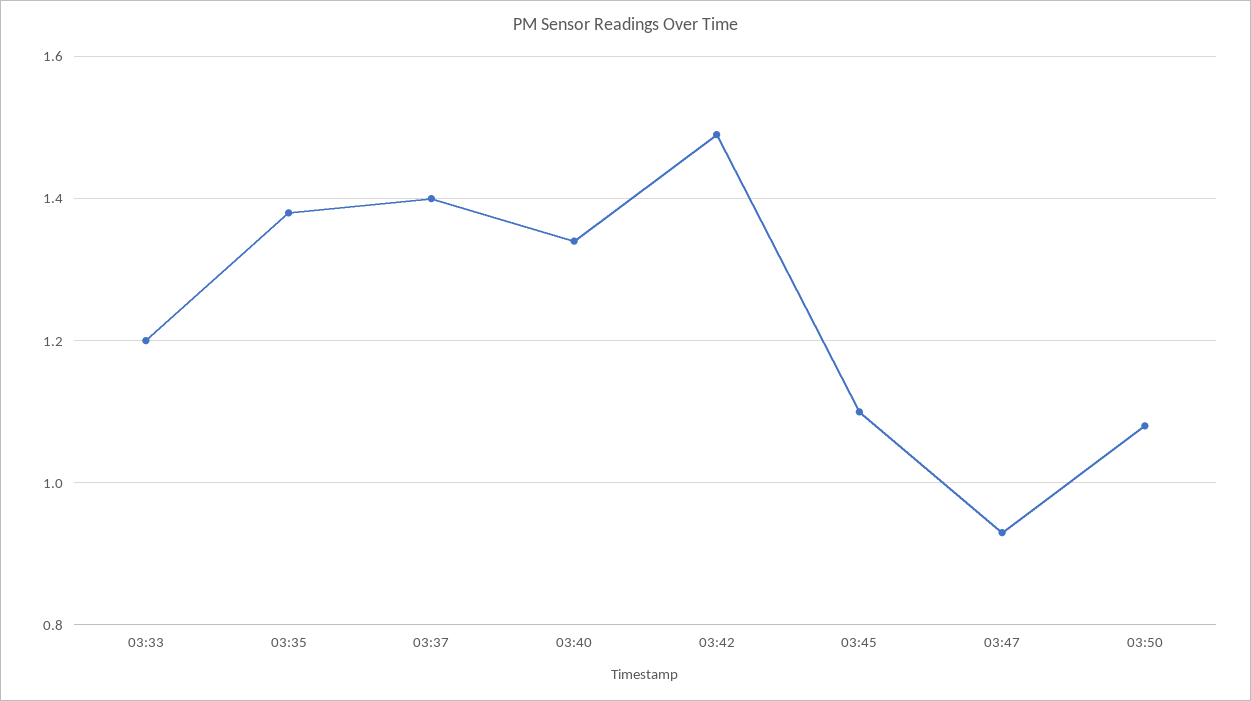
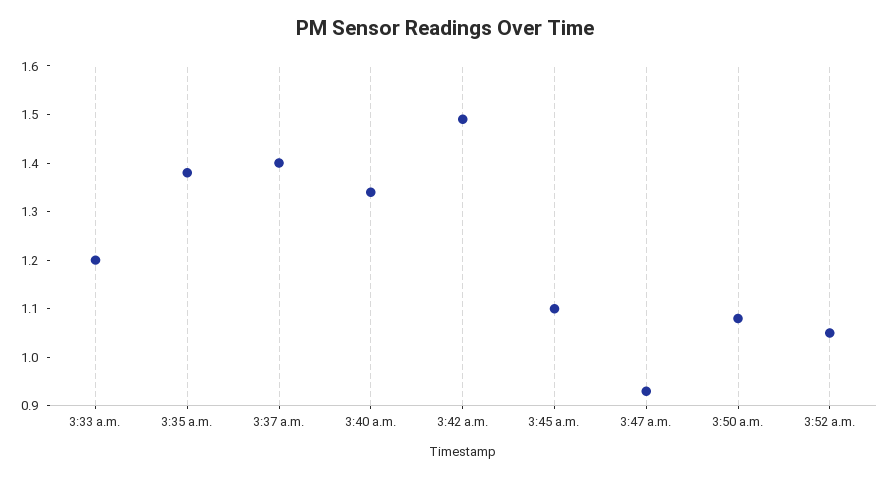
3:52 a.m.: none -> 1.05

